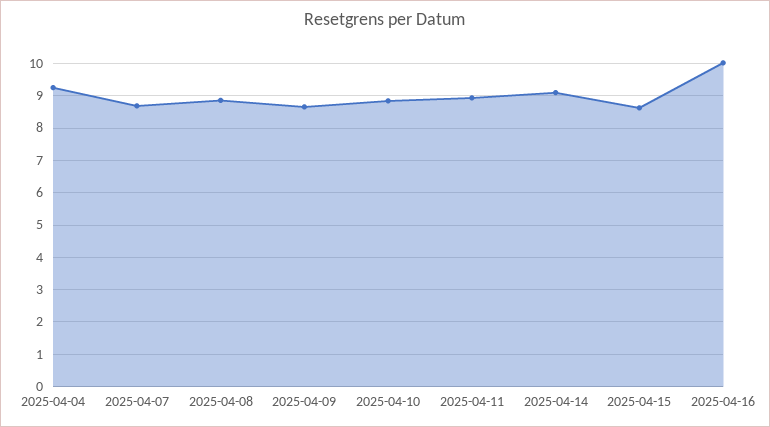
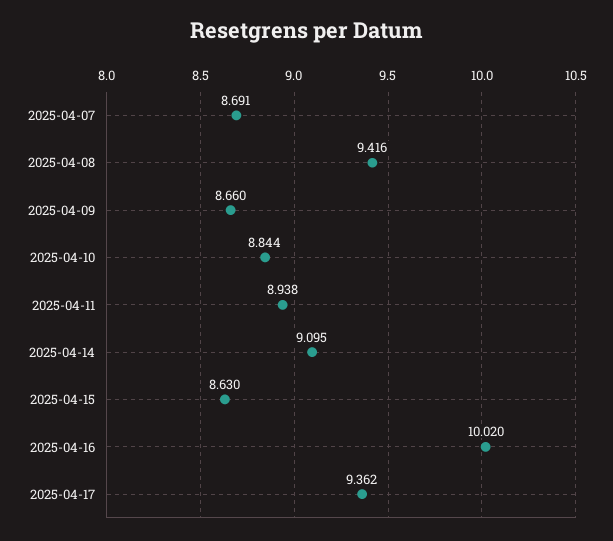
2025-04-04: 9.2 -> none
2025-04-08: 8.8 -> 9.416
2025-04-17: none -> 9.362

